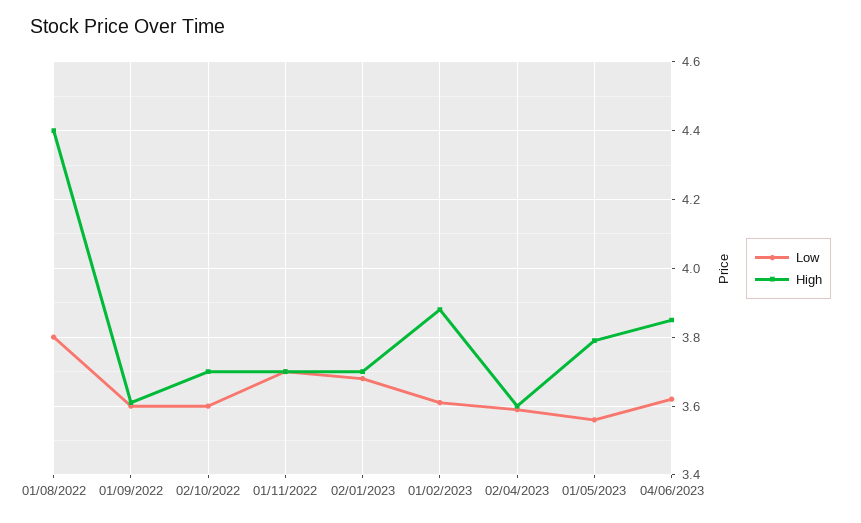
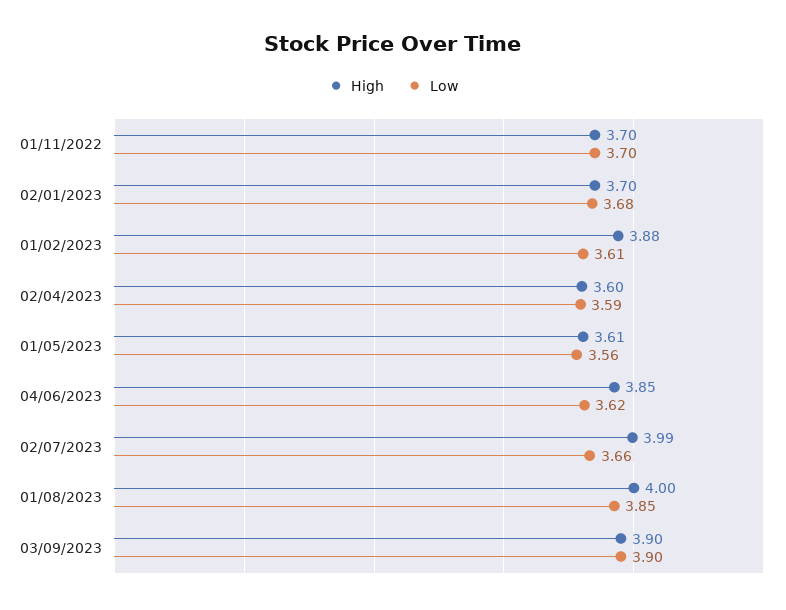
Low, 01/08/2022: 3.8 -> none
High, 01/08/2022: 4.4 -> none
Low, 01/09/2022: 3.6 -> none
High, 01/09/2022: 3.6 -> none
Low, 02/10/2022: 3.6 -> none
High, 02/10/2022: 3.7 -> none
High, 01/05/2023: 3.8 -> 3.61
High, 02/07/2023: none -> 3.99
Low, 02/07/2023: none -> 3.66
High, 01/08/2023: none -> 4
Low, 01/08/2023: none -> 3.85
High, 03/09/2023: none -> 3.9
Low, 03/09/2023: none -> 3.9

